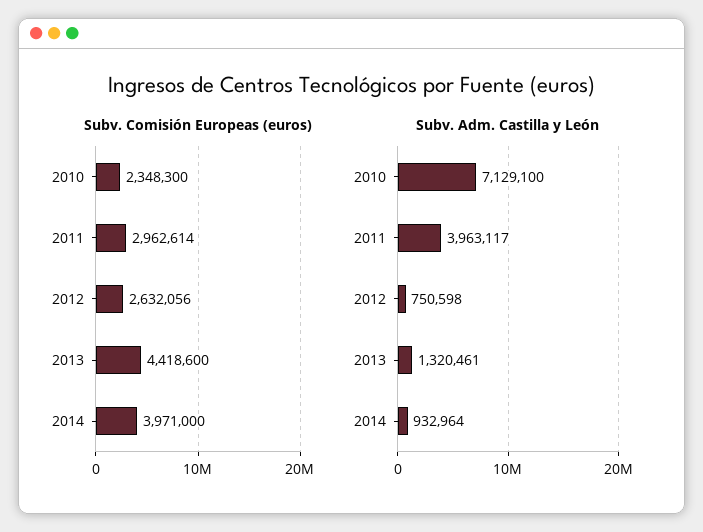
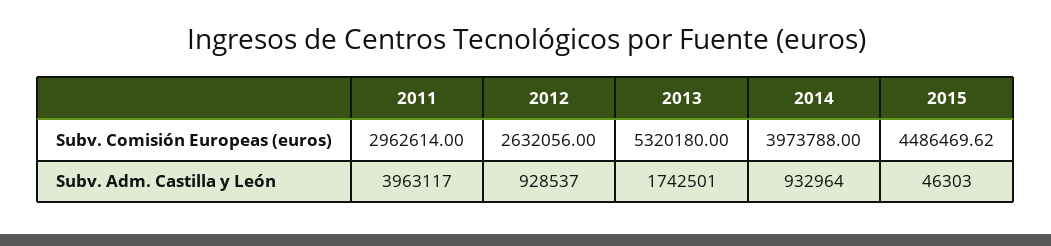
Subv. Comisión Europeas (euros), 2010: 2348300 -> none
Subv. Comisión Europeas (euros), 2013: 4418600 -> 5320180
Subv. Comisión Europeas (euros), 2014: 3971000 -> 3973788
Subv. Adm. Castilla y León, 2010: 7129100 -> none
Subv. Adm. Castilla y León, 2012: 750598 -> 928537
Subv. Adm. Castilla y León, 2013: 1320461 -> 1742501
Subv. Comisión Europeas (euros), 2015: none -> 4486469.62
Subv. Adm. Castilla y León, 2015: none -> 46303

